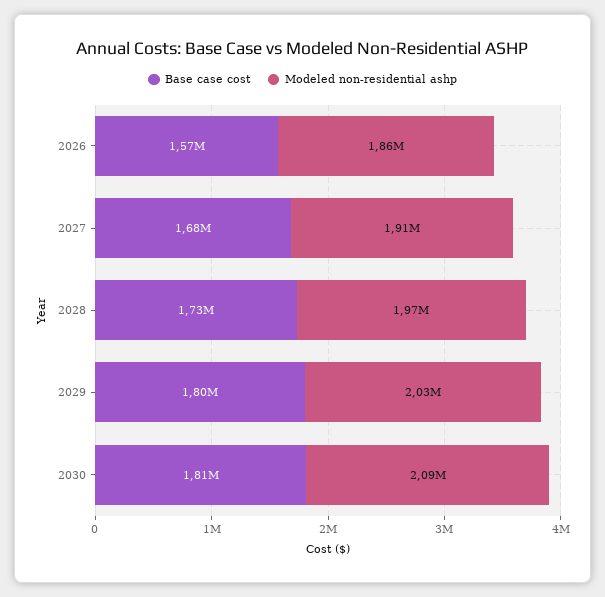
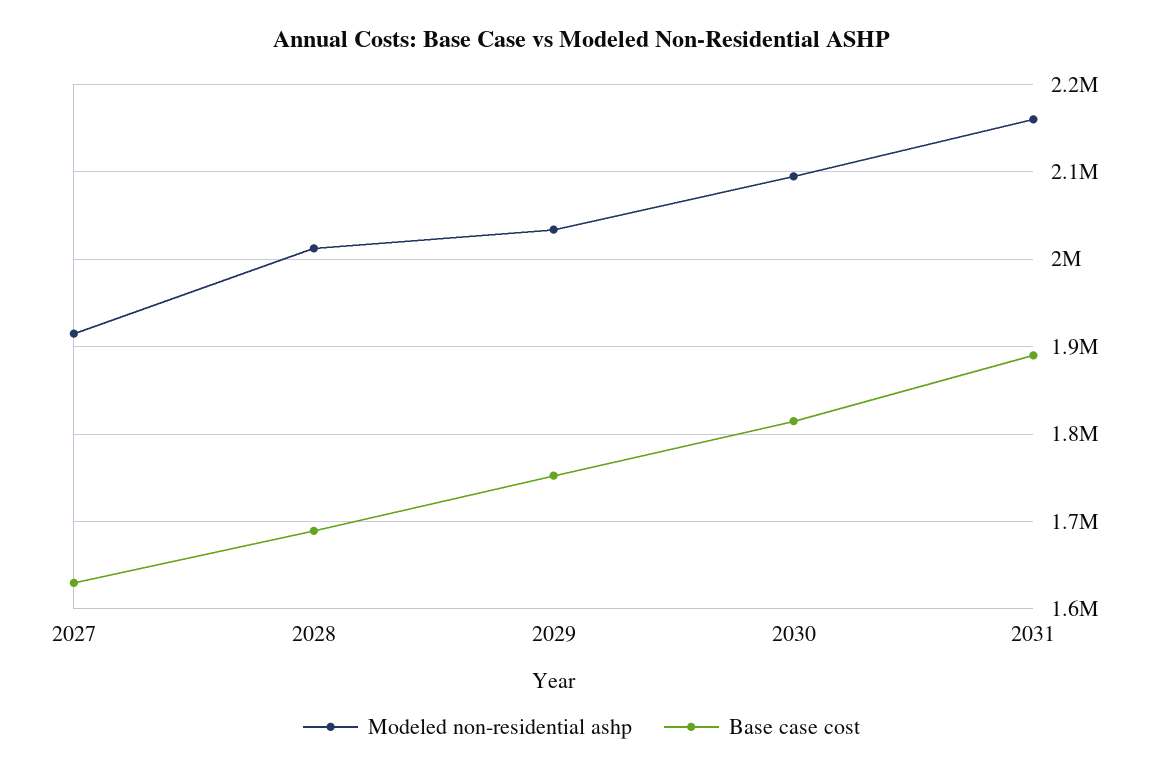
Base case cost, 2026: 1570000 -> none
Modeled non-residential ashp, 2026: 1860000 -> none
Base case cost, 2027: 1680000 -> 1630000
Base case cost, 2028: 1730000 -> 1690000
Modeled non-residential ashp, 2028: 1970000 -> 2010000
Base case cost, 2029: 1800000 -> 1750000
Modeled non-residential ashp, 2031: none -> 2160000
Base case cost, 2031: none -> 1890000

